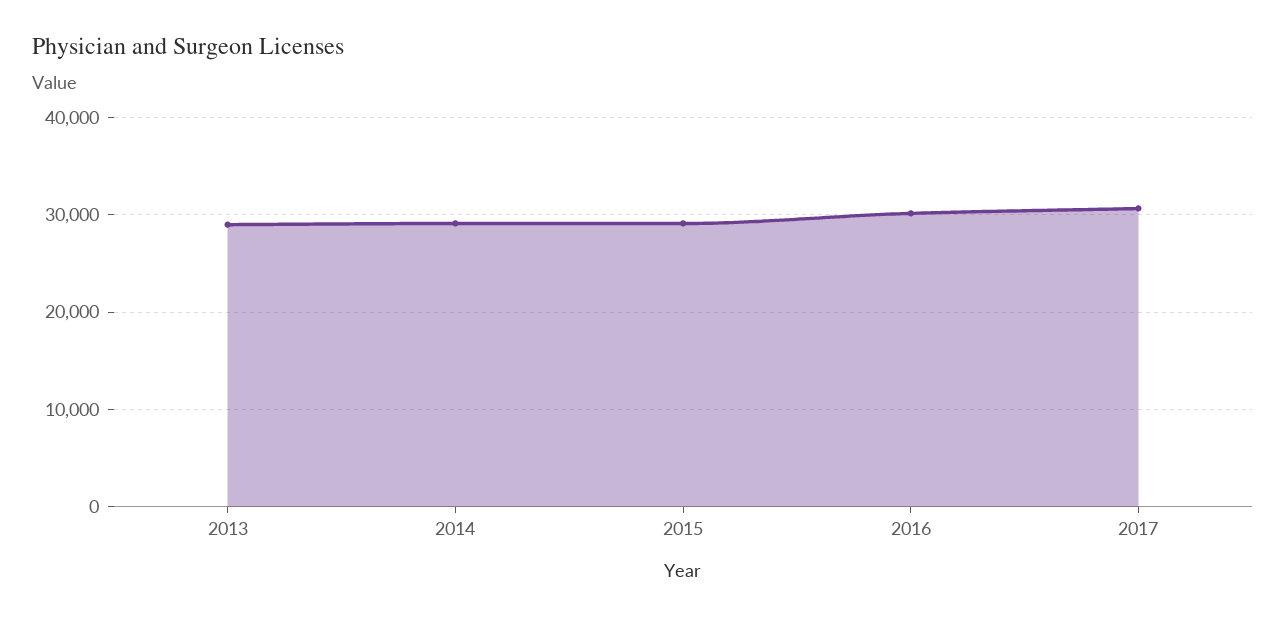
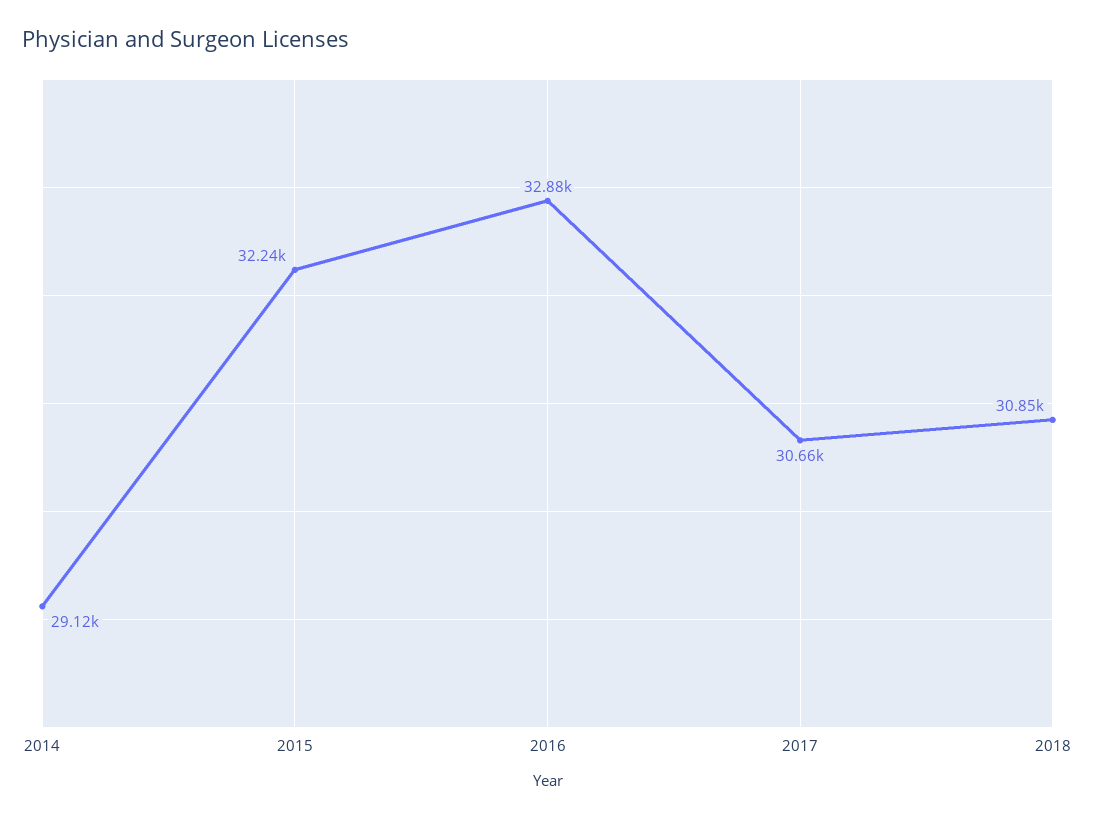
2013: 29000 -> none
2015: 29000 -> 32240
2016: 30000 -> 32880
2018: none -> 30850

